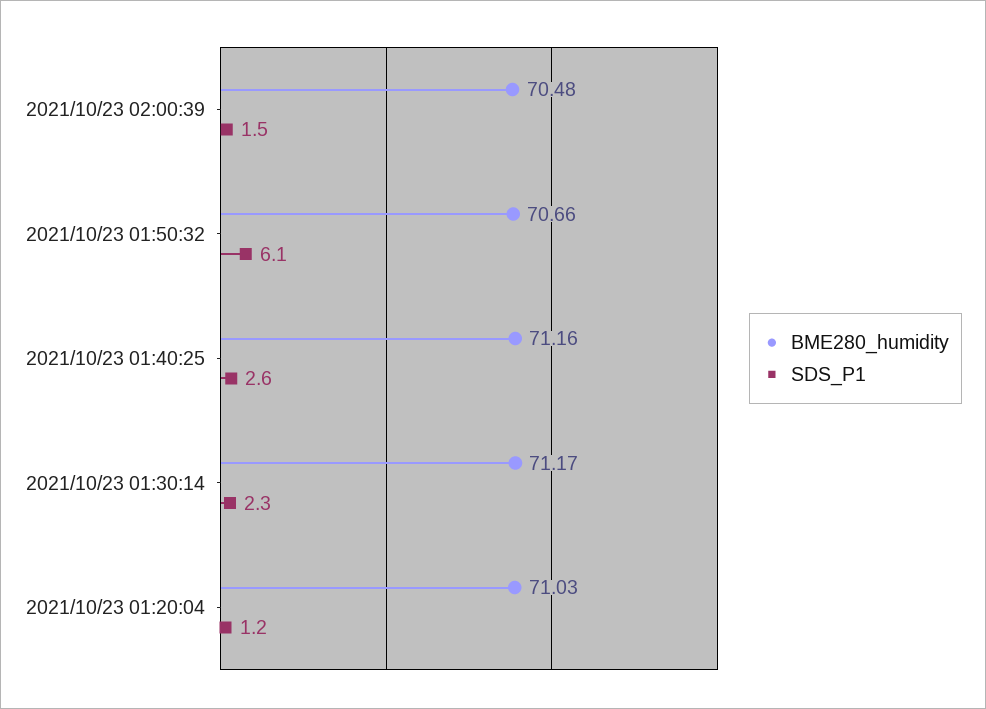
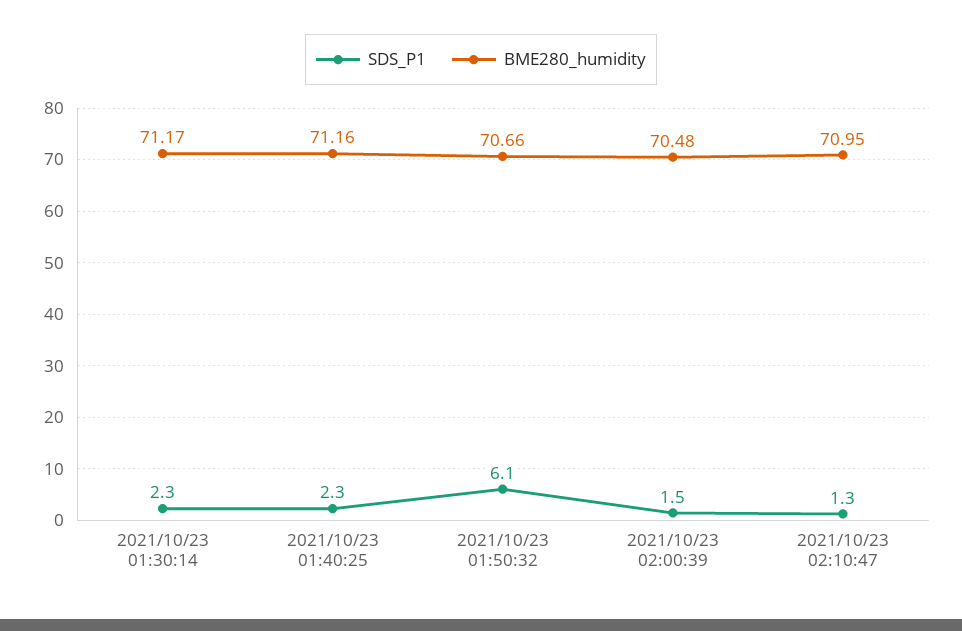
SDS_P1, 2021/10/23 01:40:25: 2.6 -> 2.3
BME280_humidity, 2021/10/23 01:20:04: 71.03 -> none
SDS_P1, 2021/10/23 01:20:04: 1.2 -> none
SDS_P1, 2021/10/23 02:10:47: none -> 1.3
BME280_humidity, 2021/10/23 02:10:47: none -> 70.95

